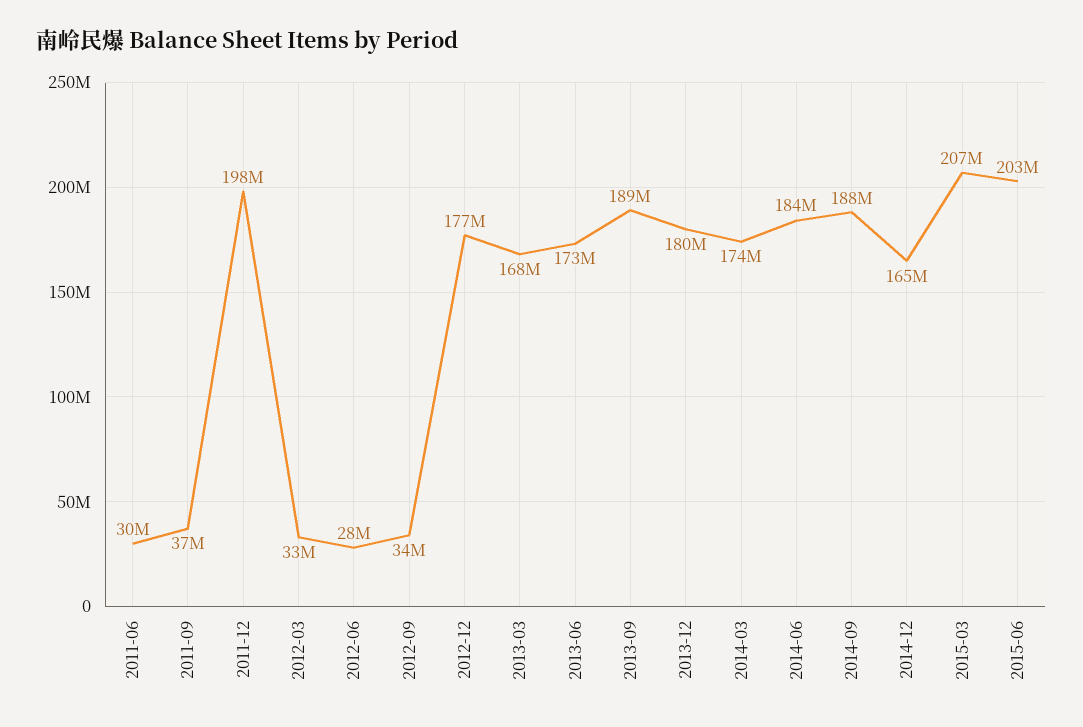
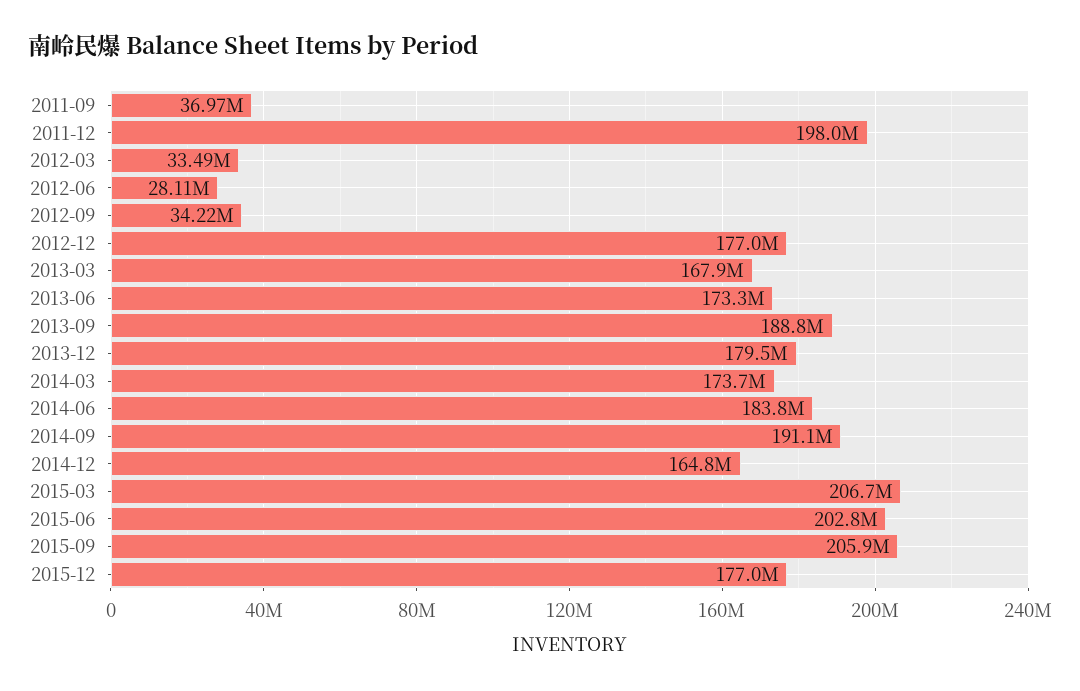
2011-06: 30000000 -> none
2014-09: 188000000 -> 191100000
2015-09: none -> 205900000
2015-12: none -> 177000000

